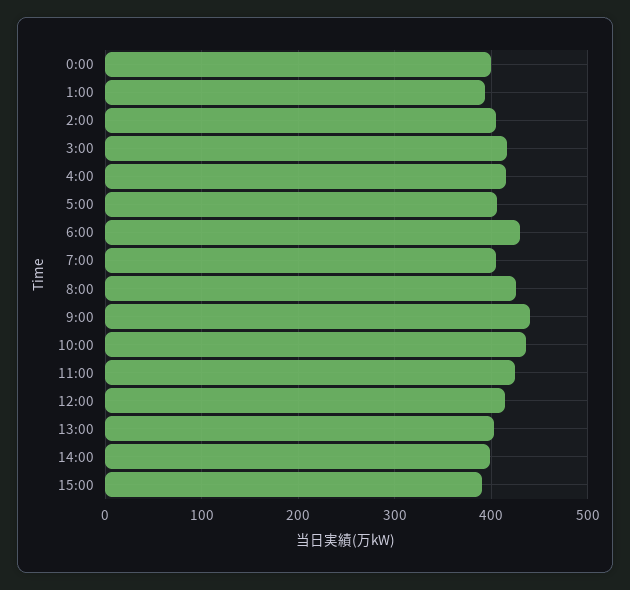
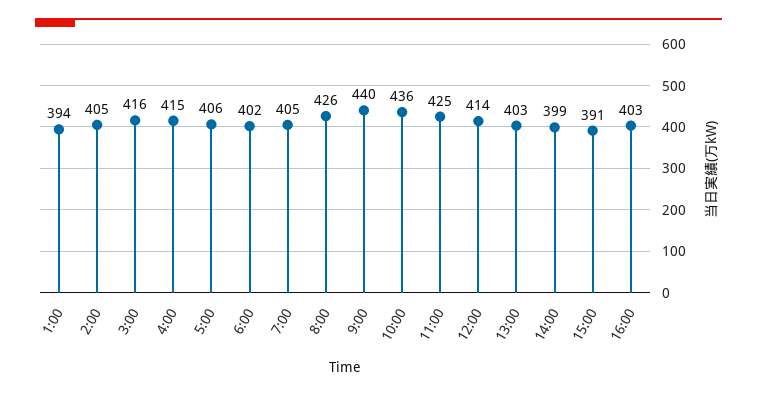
0:00: 400 -> none
6:00: 430 -> 402
16:00: none -> 403

